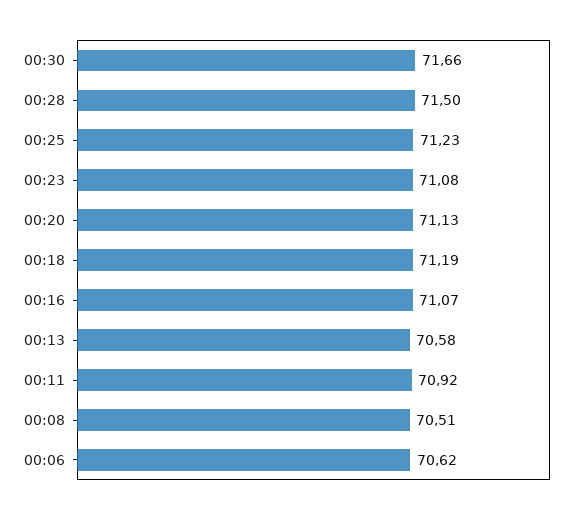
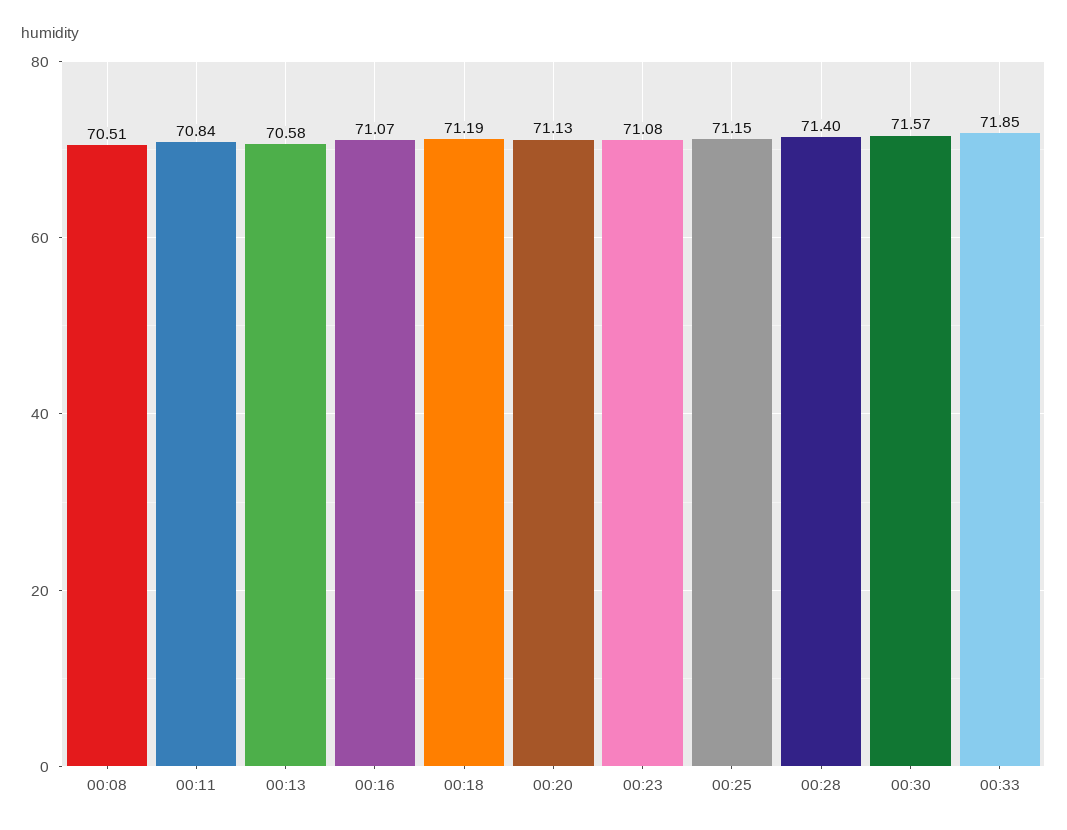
00:30: 71.66 -> 71.57
00:28: 71.5 -> 71.4
00:25: 71.23 -> 71.15
00:11: 70.92 -> 70.84
00:06: 70.62 -> none
00:33: none -> 71.85

